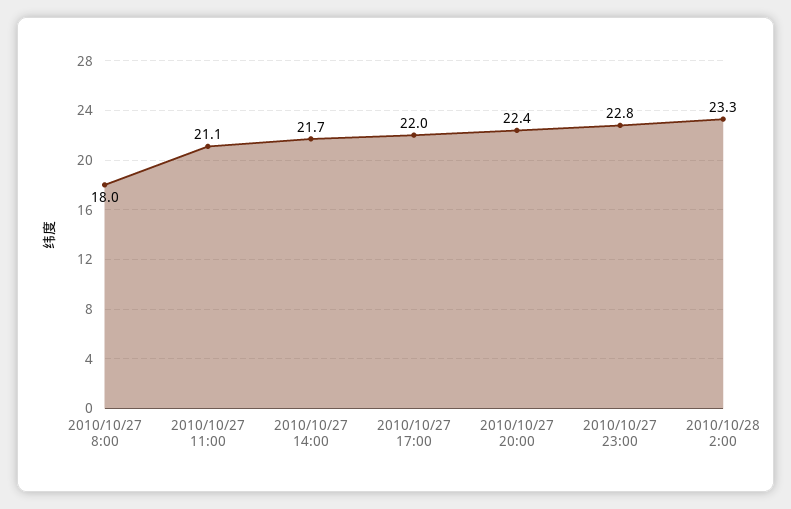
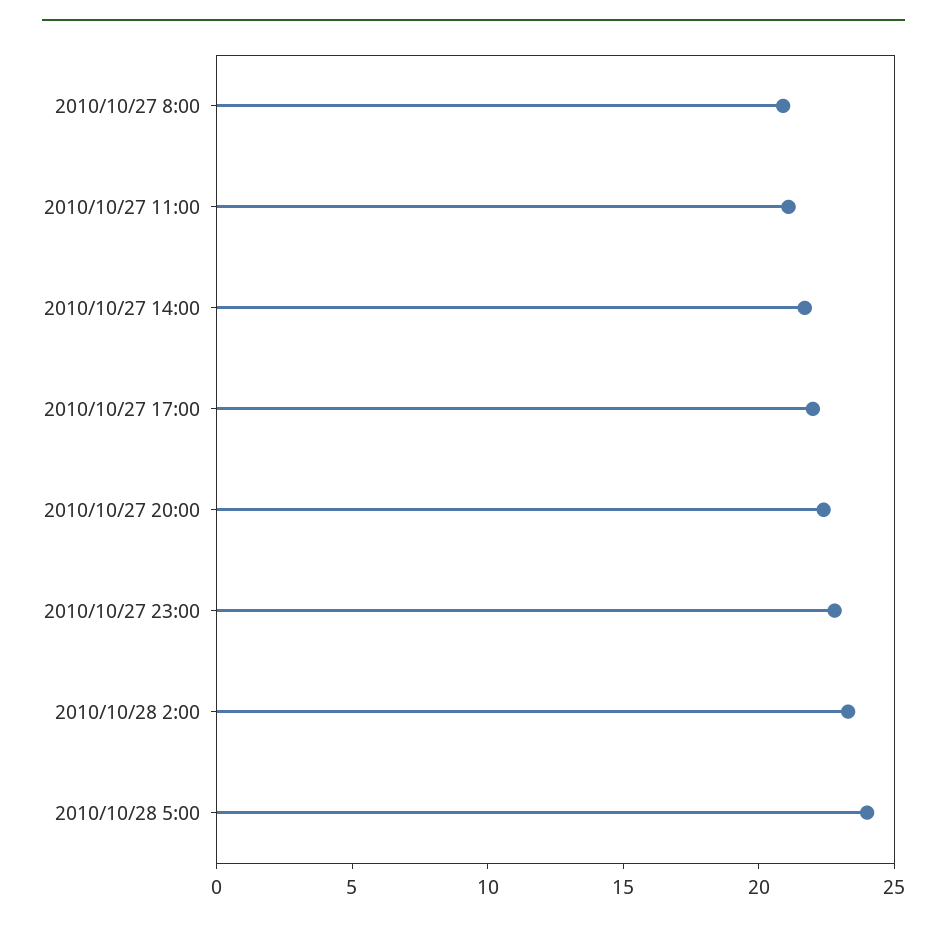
2010/10/27 8:00: 18 -> 21
2010/10/28 5:00: none -> 24

